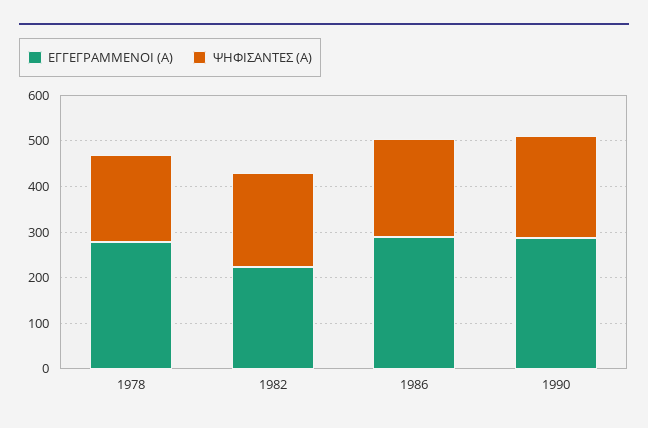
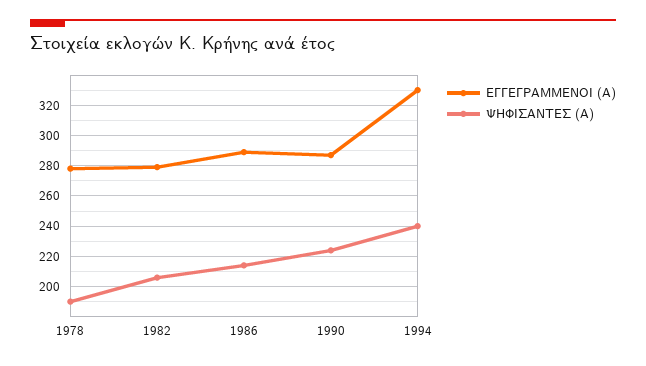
ΕΓΓΕΓΡΑΜΜΕΝΟΙ (Α), 1982: 220 -> 280
ΕΓΓΕΓΡΑΜΜΕΝΟΙ (Α), 1994: none -> 330
ΨΗΦΙΣΑΝΤΕΣ (Α), 1994: none -> 240

